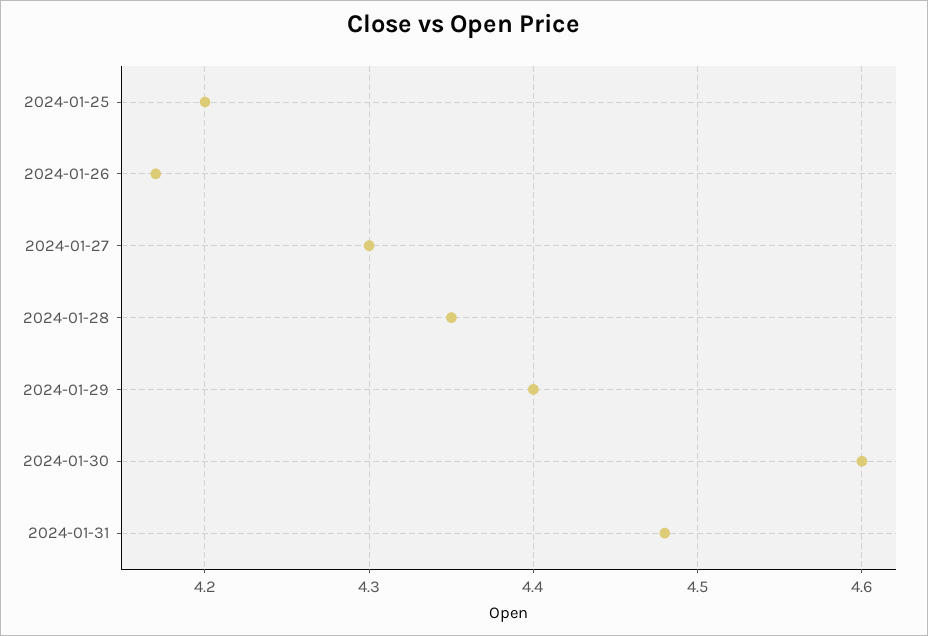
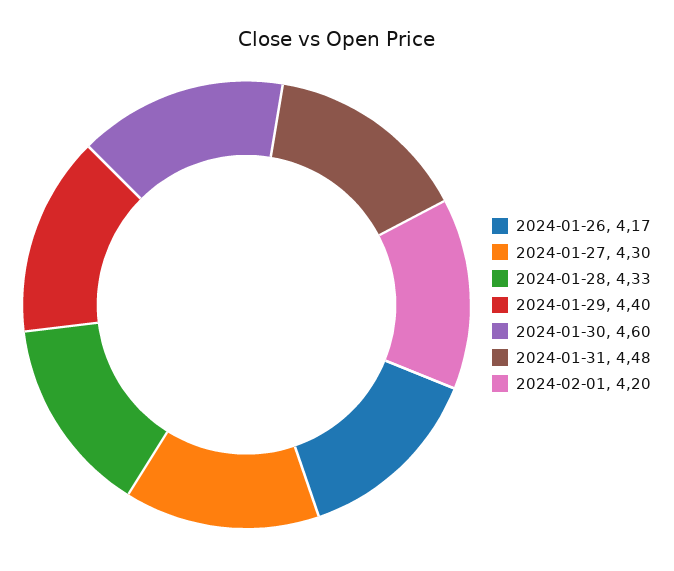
2024-01-25: 4.2 -> none
2024-01-28: 4.35 -> 4.33
2024-02-01: none -> 4.2

